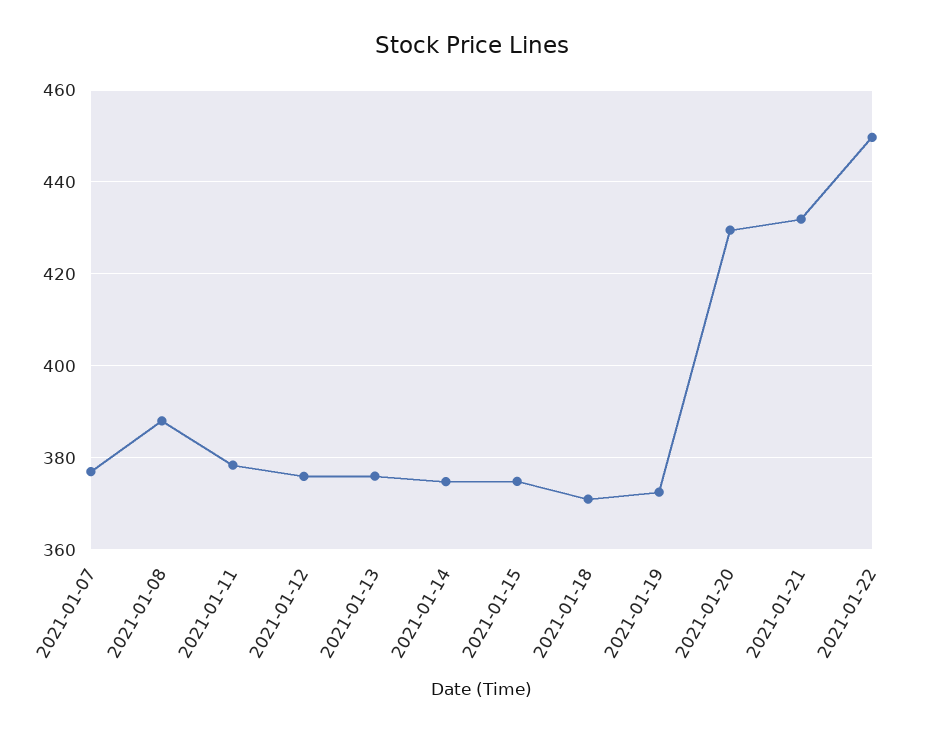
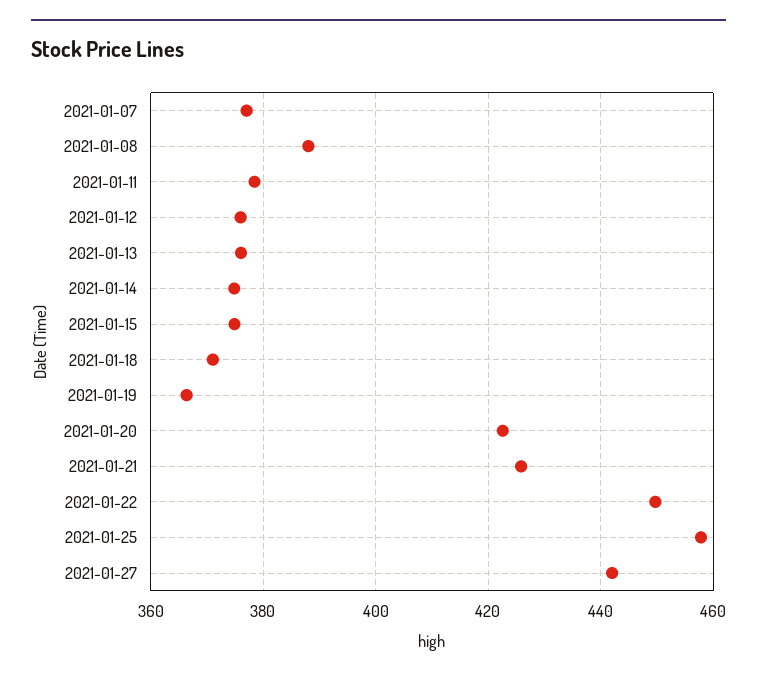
2021-01-19: 372 -> 366
2021-01-20: 430 -> 422
2021-01-21: 432 -> 426
2021-01-25: none -> 458
2021-01-27: none -> 442

